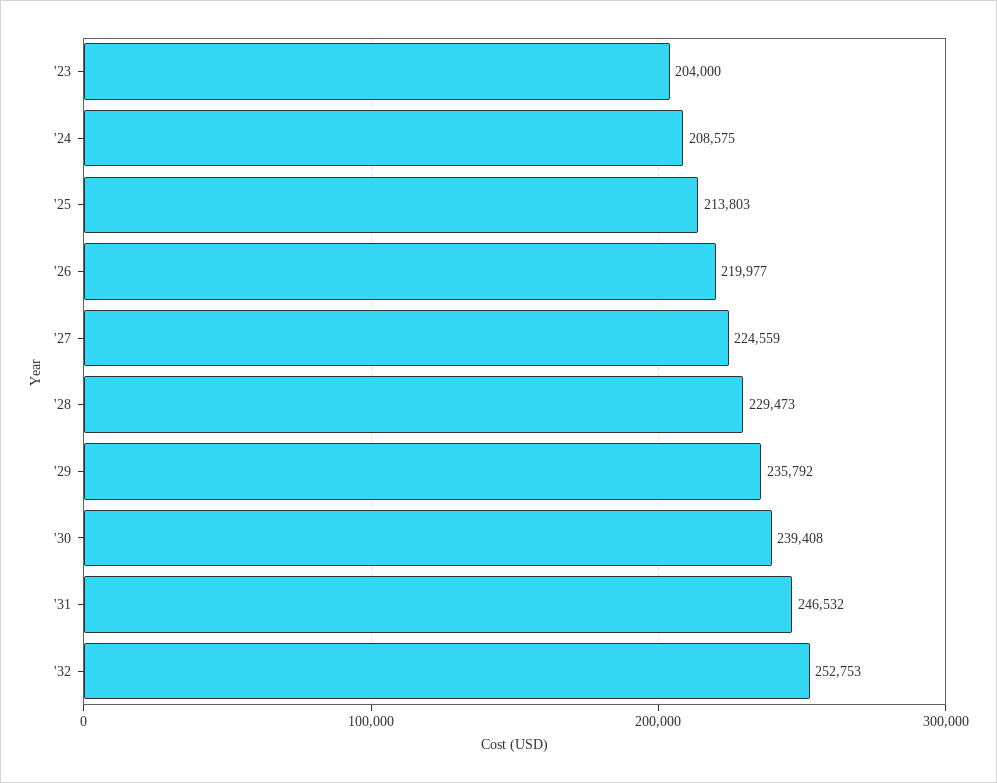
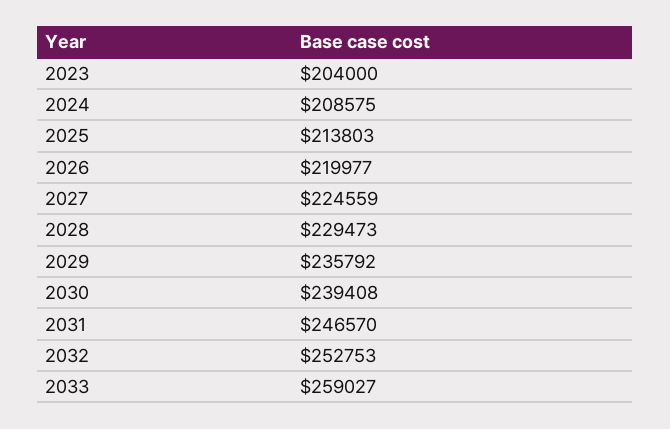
'31: 246532 -> 246570
2033: none -> 259027

